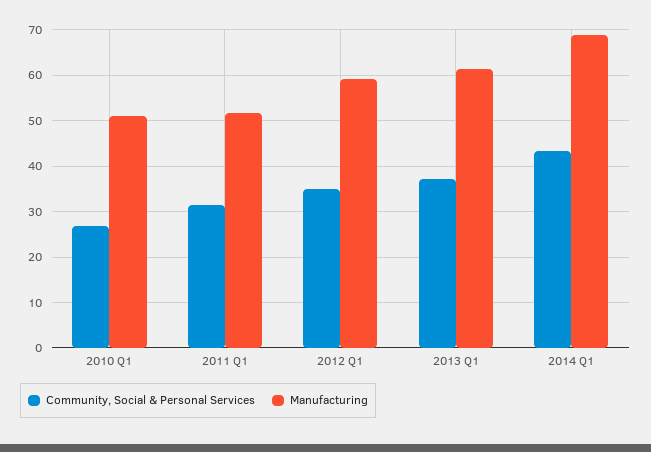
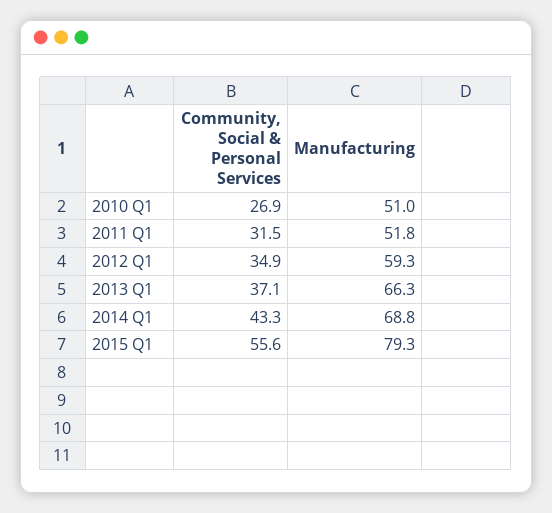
Manufacturing, 2013 Q1: 62 -> 66.3
Community, Social & Personal Services, 2015 Q1: none -> 55.6
Manufacturing, 2015 Q1: none -> 79.3

